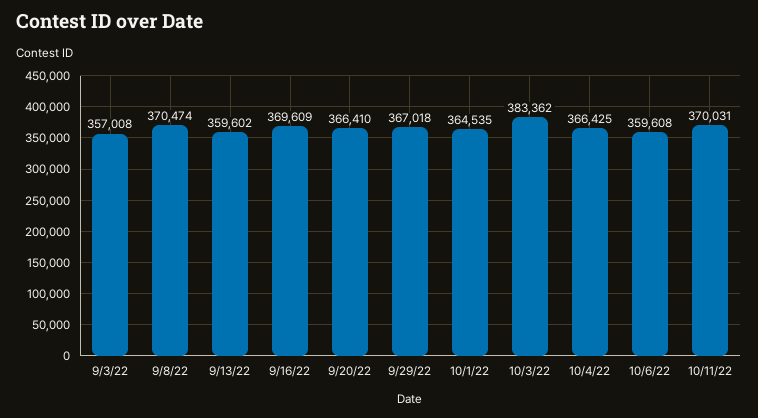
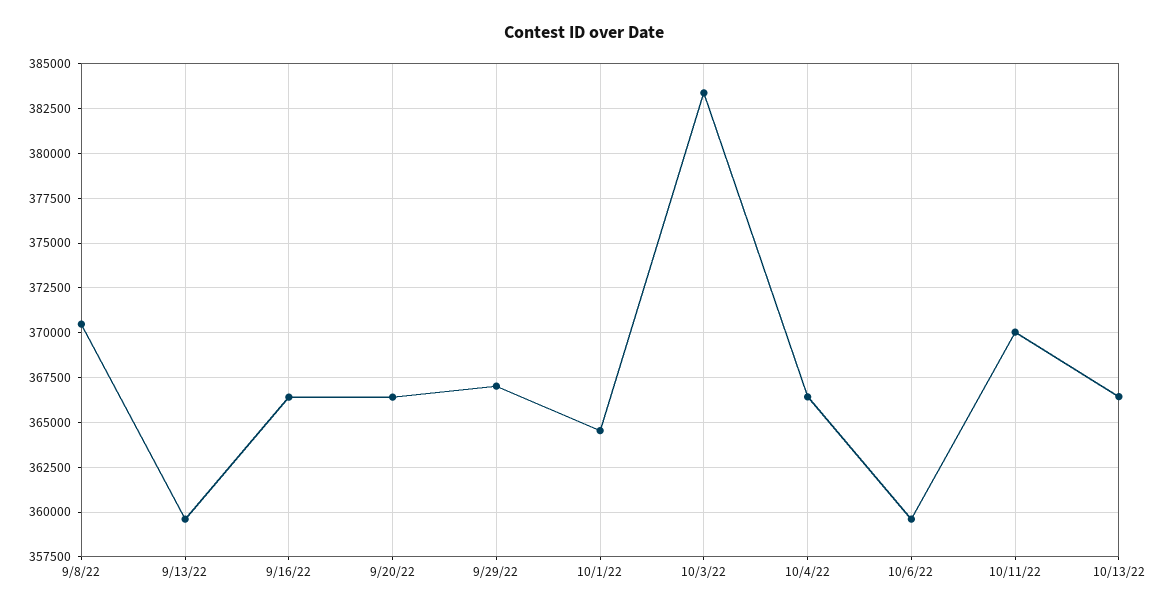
9/3/22: 357008 -> none
9/16/22: 369609 -> 366500
10/13/22: none -> 366500

